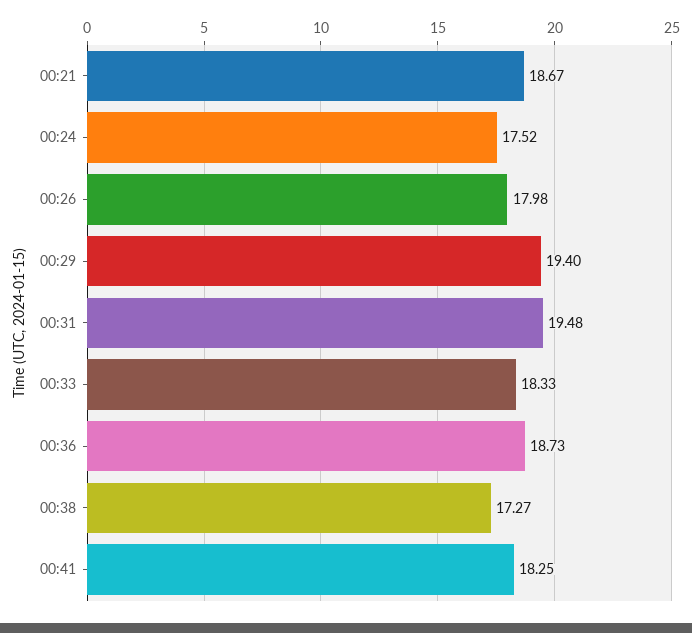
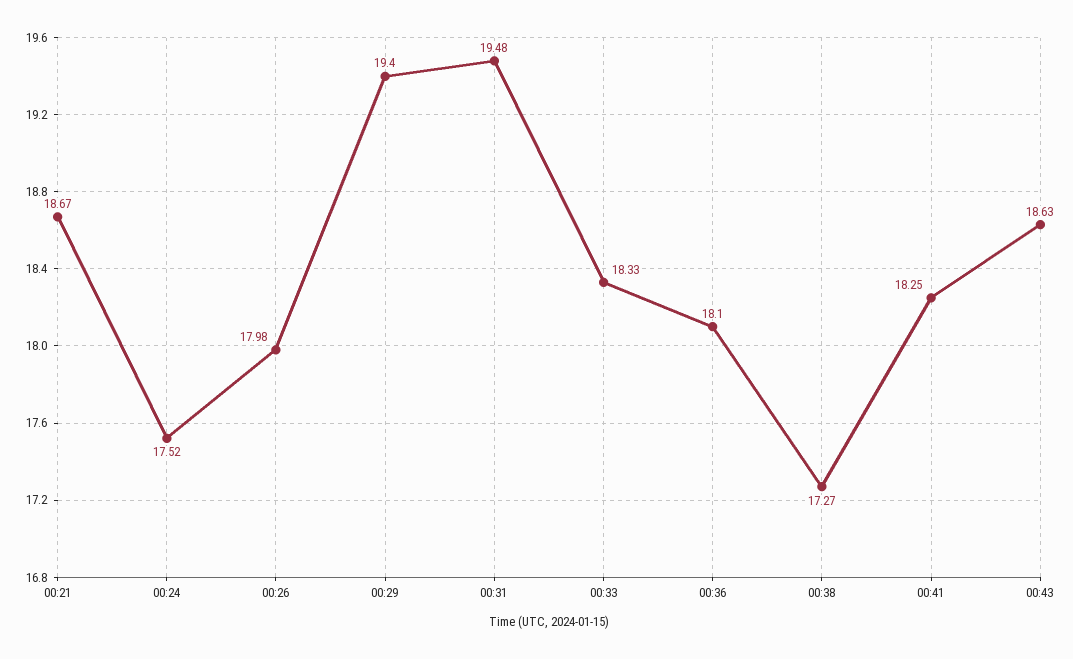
00:36: 18.73 -> 18.1
00:43: none -> 18.63

